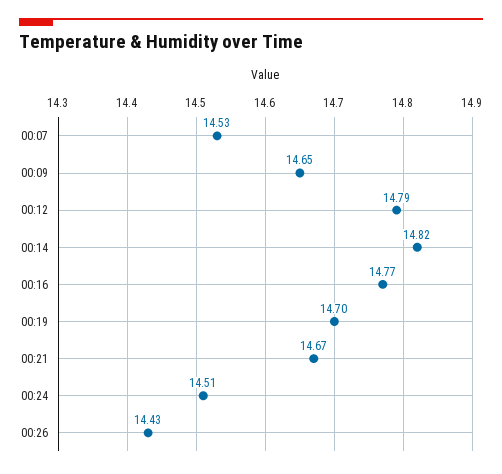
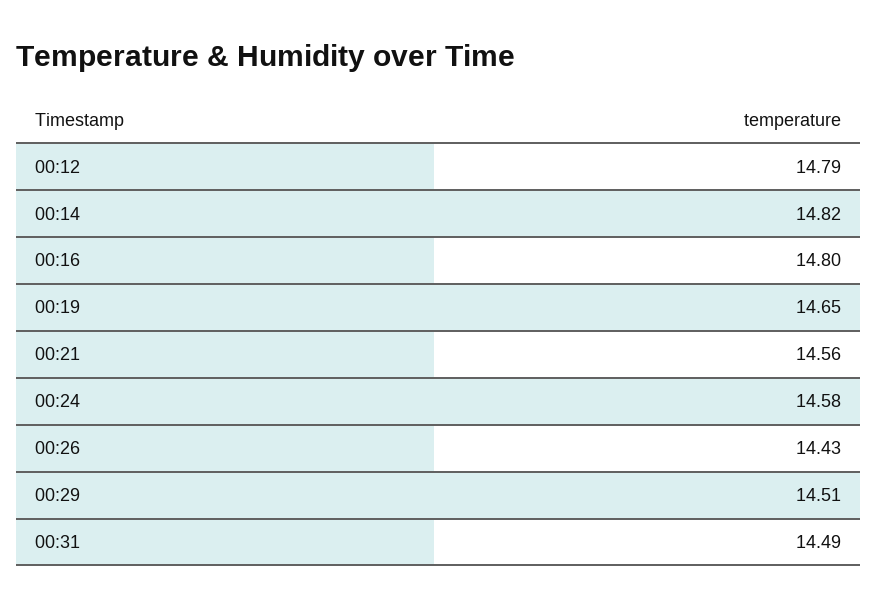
00:07: 14.53 -> none
00:09: 14.65 -> none
00:16: 14.77 -> 14.8
00:19: 14.7 -> 14.65
00:21: 14.67 -> 14.56
00:24: 14.51 -> 14.58
00:29: none -> 14.51
00:31: none -> 14.49

